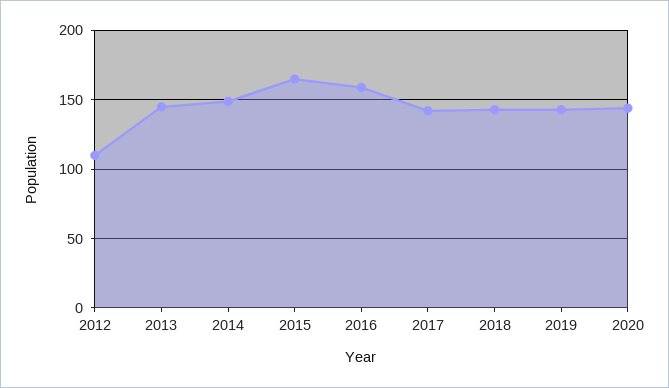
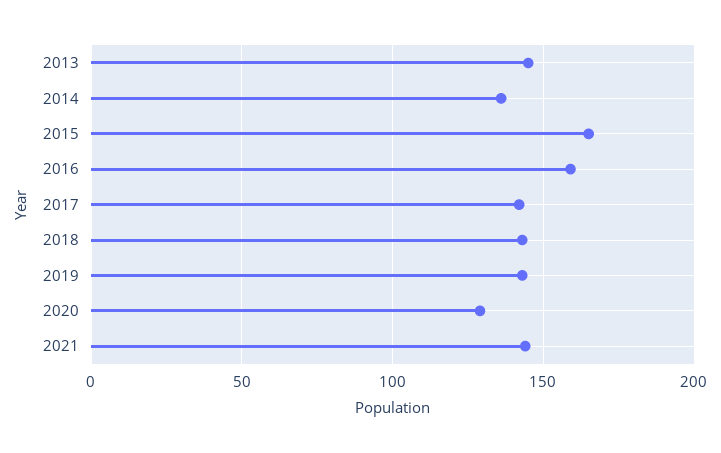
2012: 110 -> none
2014: 150 -> 135
2020: 145 -> 130
2021: none -> 145

